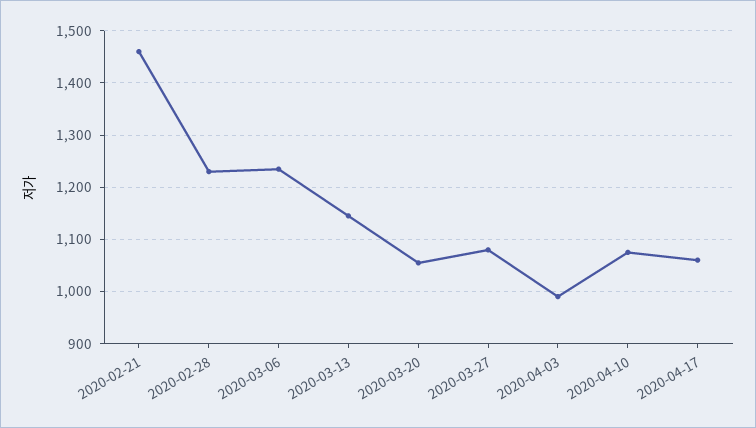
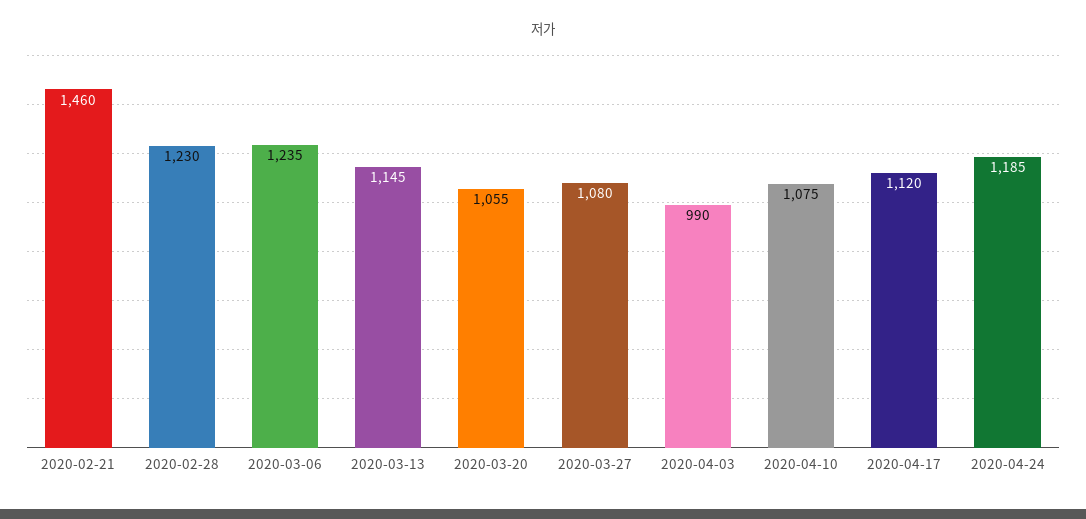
2020-04-17: 1060 -> 1120
2020-04-24: none -> 1185

